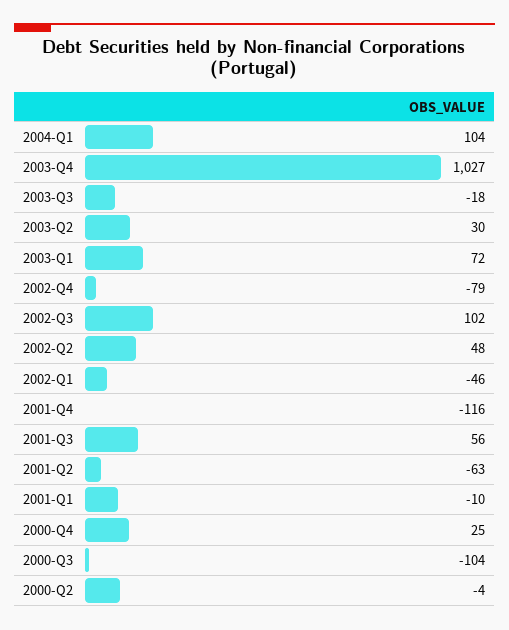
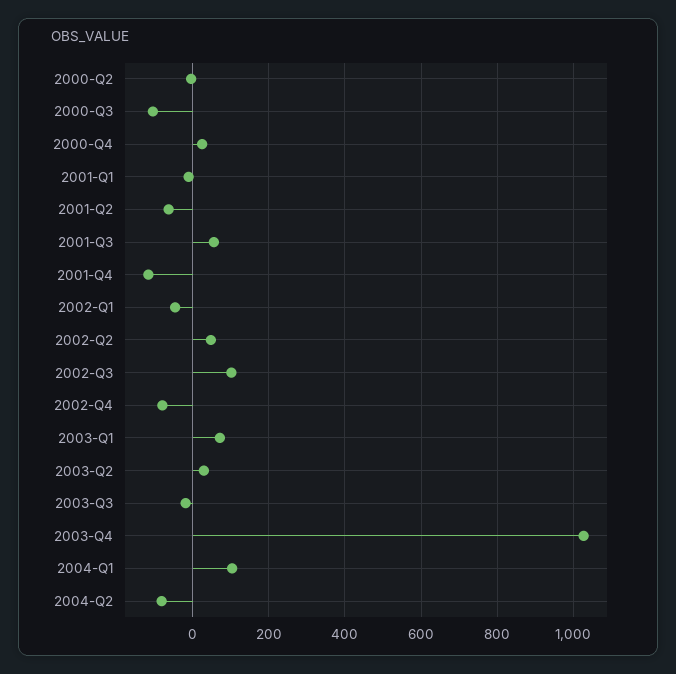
2004-Q2: none -> -80

